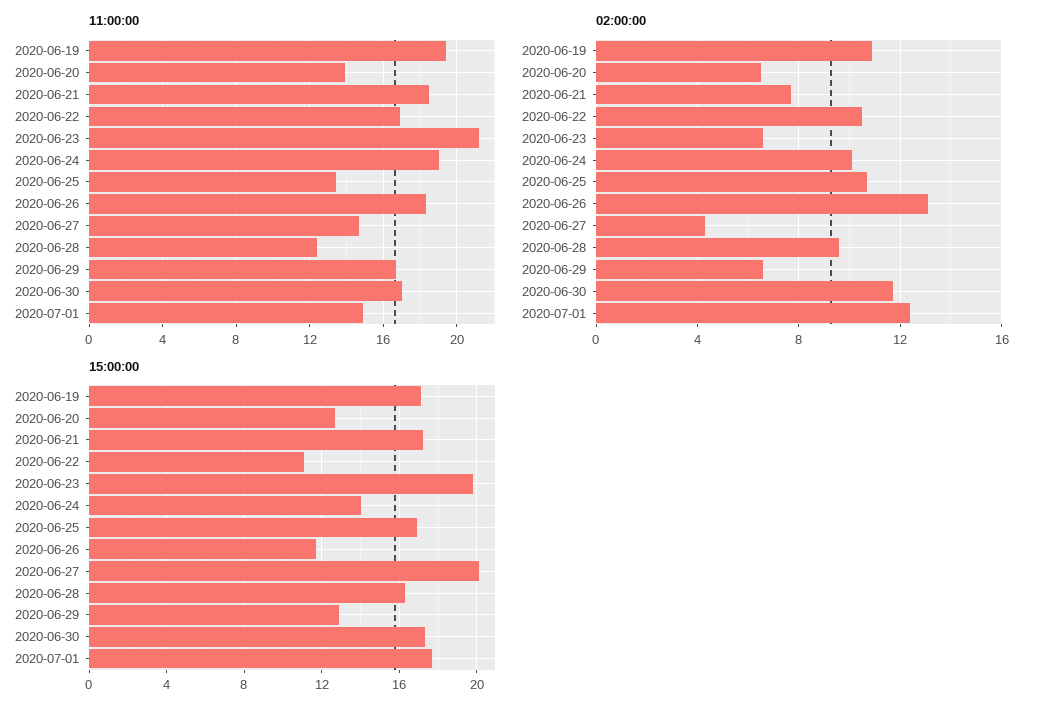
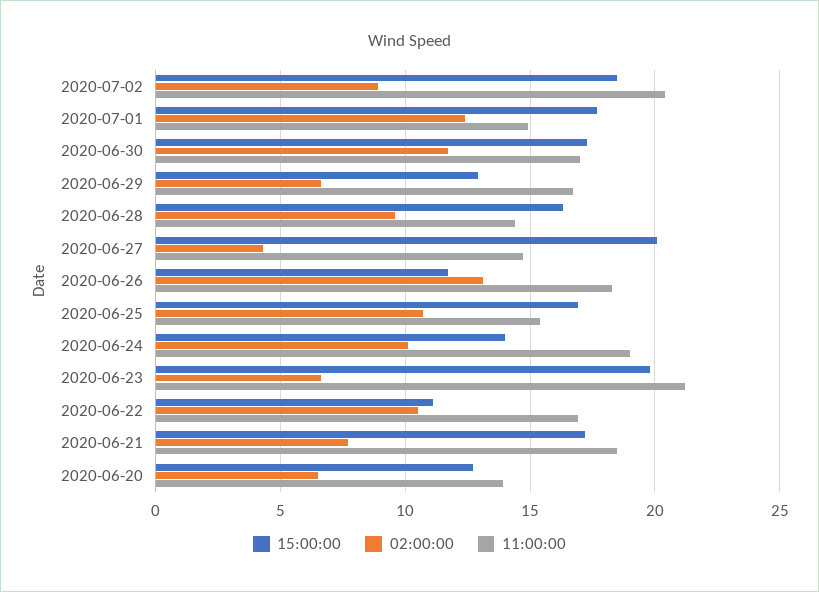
11:00:00, 2020-06-19: 19.5 -> none
11:00:00, 2020-06-25: 13.5 -> 15.5
11:00:00, 2020-06-28: 12.5 -> 14.5
02:00:00, 2020-06-19: 11 -> none
15:00:00, 2020-06-19: 17 -> none
15:00:00, 2020-07-02: none -> 18.5
02:00:00, 2020-07-02: none -> 9
11:00:00, 2020-07-02: none -> 20.5

